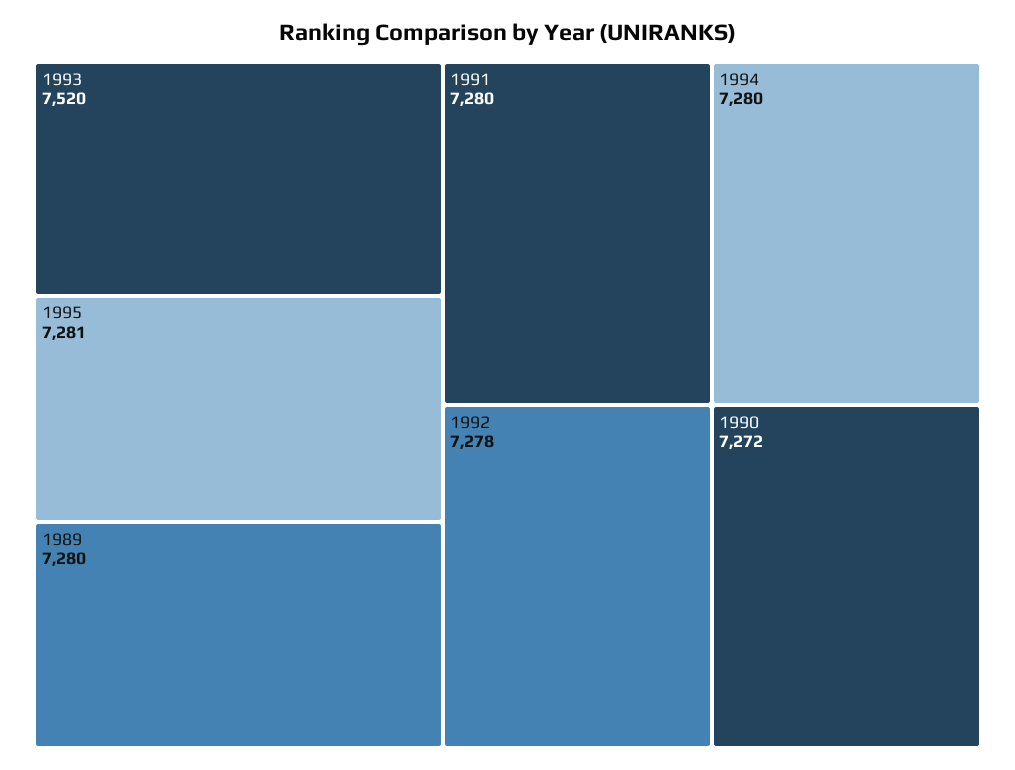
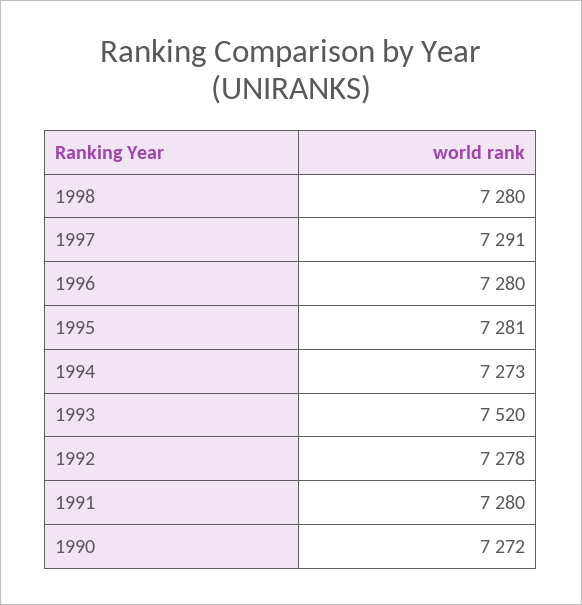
1989: 7280 -> none
1994: 7280 -> 7273
1998: none -> 7280
1997: none -> 7291
1996: none -> 7280

